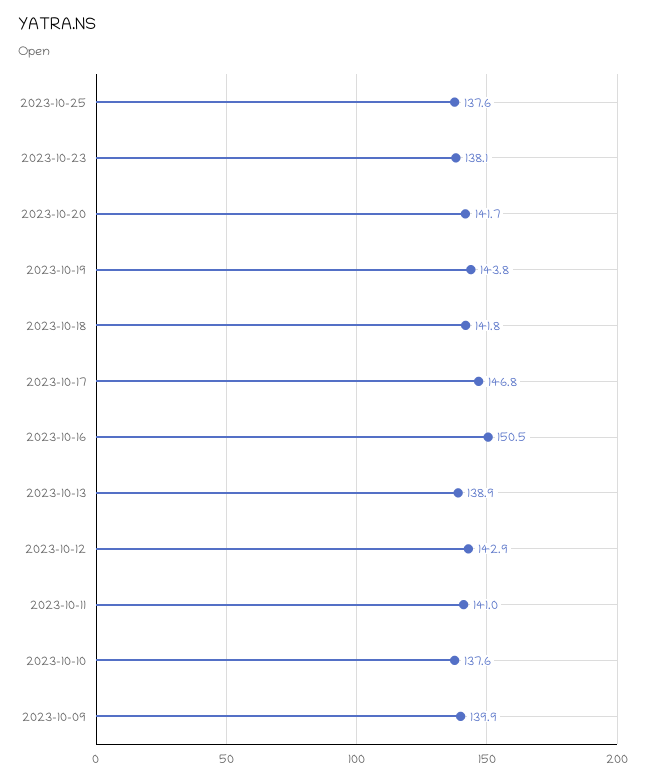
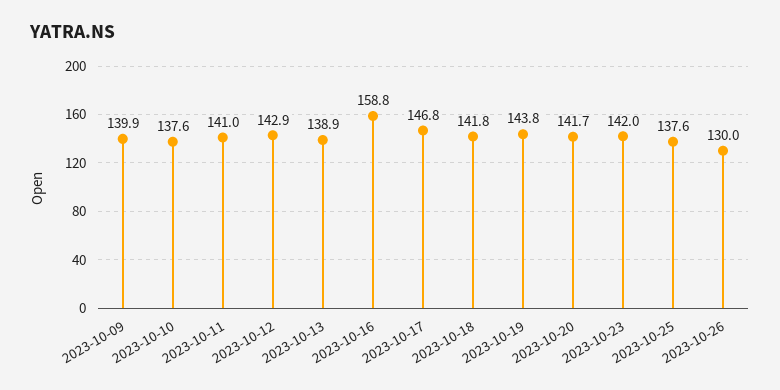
2023-10-23: 138.1 -> 142
2023-10-16: 150.5 -> 158.8
2023-10-26: none -> 130

